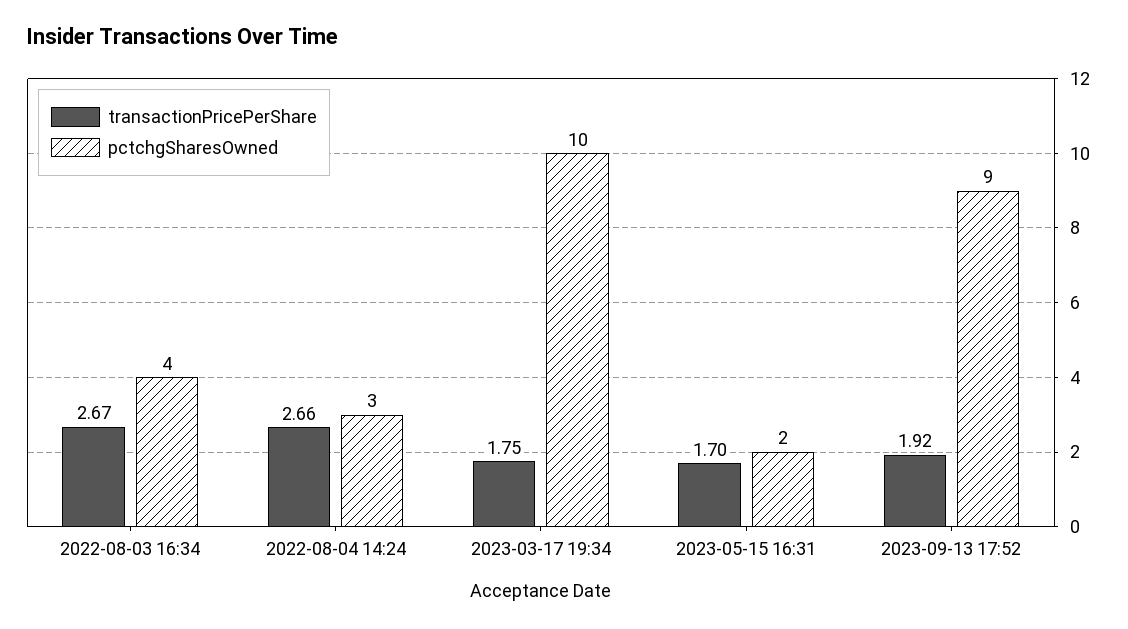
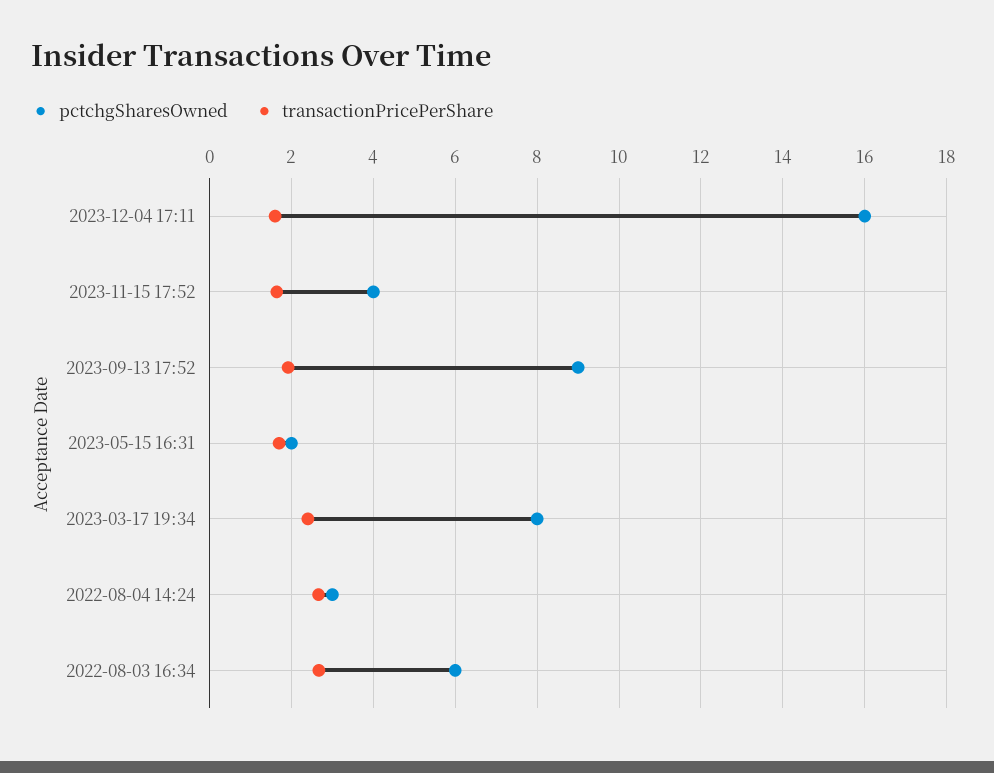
pctchgSharesOwned, 2022-08-03 16:34: 4 -> 6
transactionPricePerShare, 2023-03-17 19:34: 1.75 -> 2.4
pctchgSharesOwned, 2023-03-17 19:34: 10 -> 8
pctchgSharesOwned, 2023-12-04 17:11: none -> 16
transactionPricePerShare, 2023-12-04 17:11: none -> 1.6
pctchgSharesOwned, 2023-11-15 17:52: none -> 4
transactionPricePerShare, 2023-11-15 17:52: none -> 1.6

